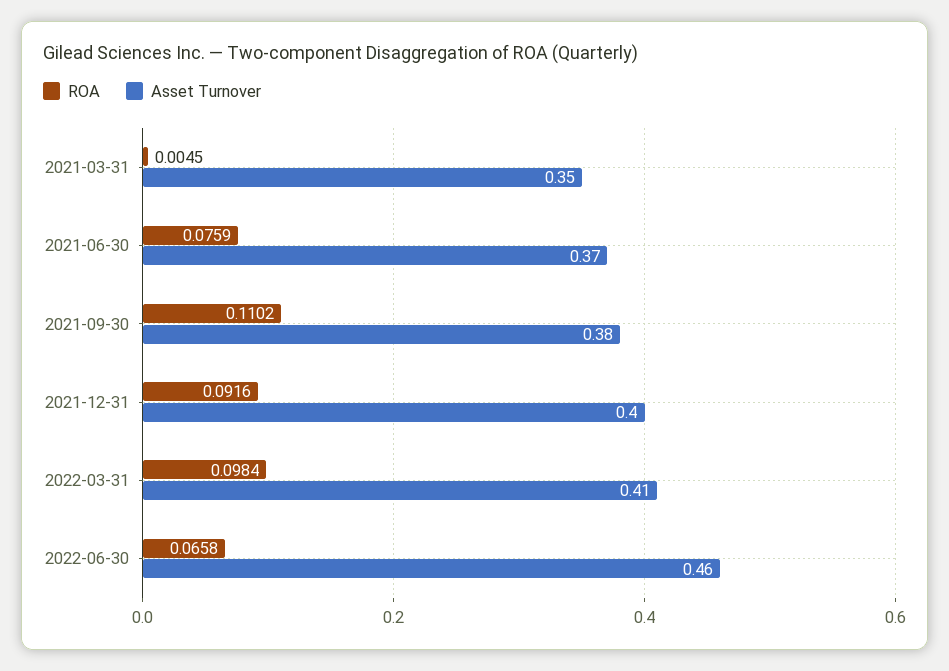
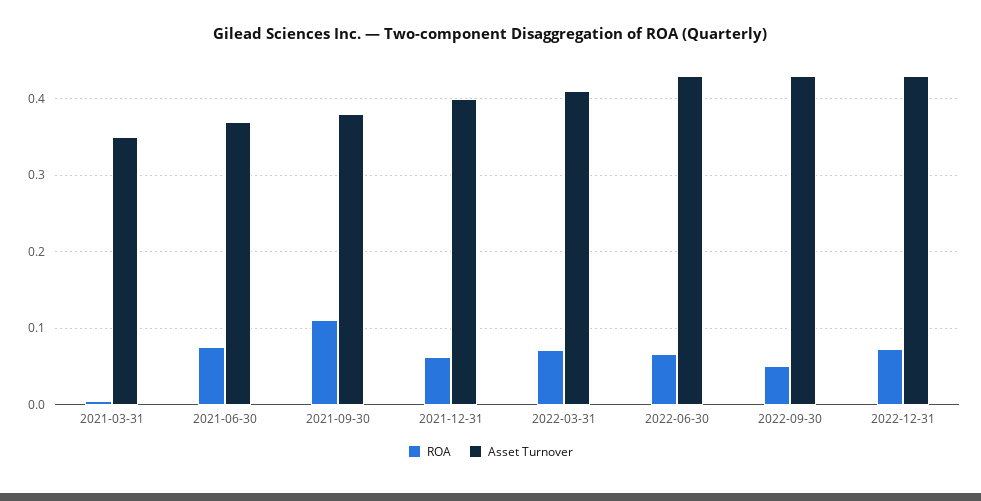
ROA, 2021-12-31: 0.0916 -> 0.06
ROA, 2022-03-31: 0.0984 -> 0.07
Asset Turnover, 2022-06-30: 0.46 -> 0.43
ROA, 2022-09-30: none -> 0.05
Asset Turnover, 2022-09-30: none -> 0.43
ROA, 2022-12-31: none -> 0.07
Asset Turnover, 2022-12-31: none -> 0.43

